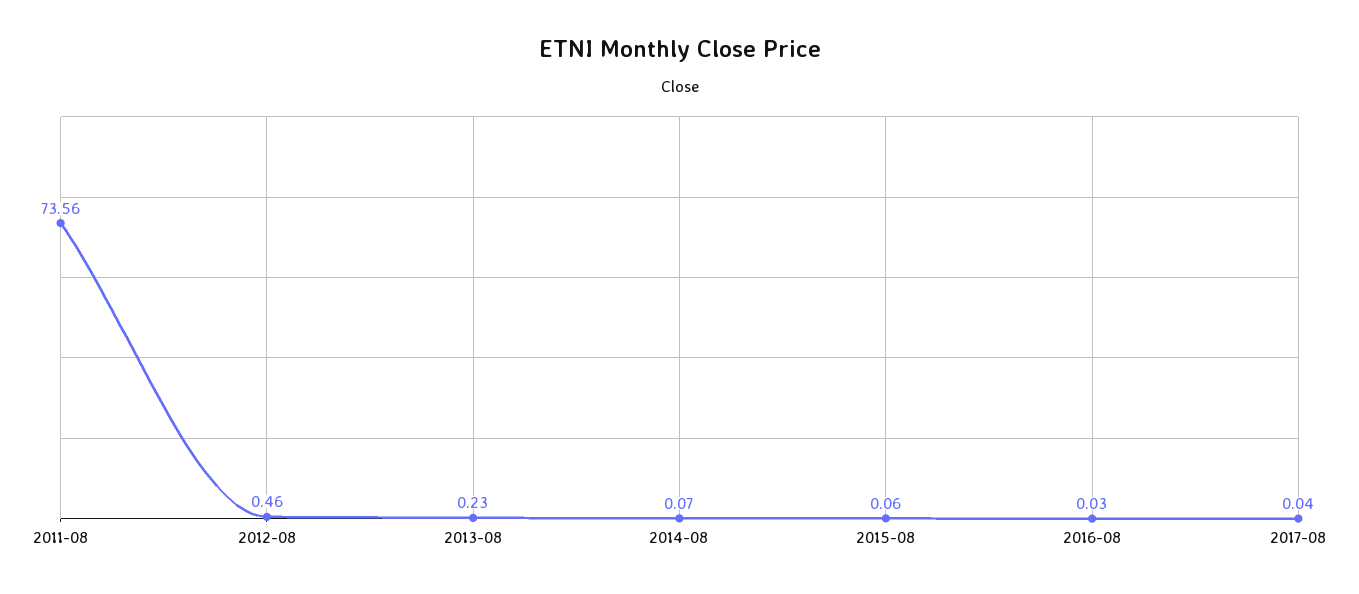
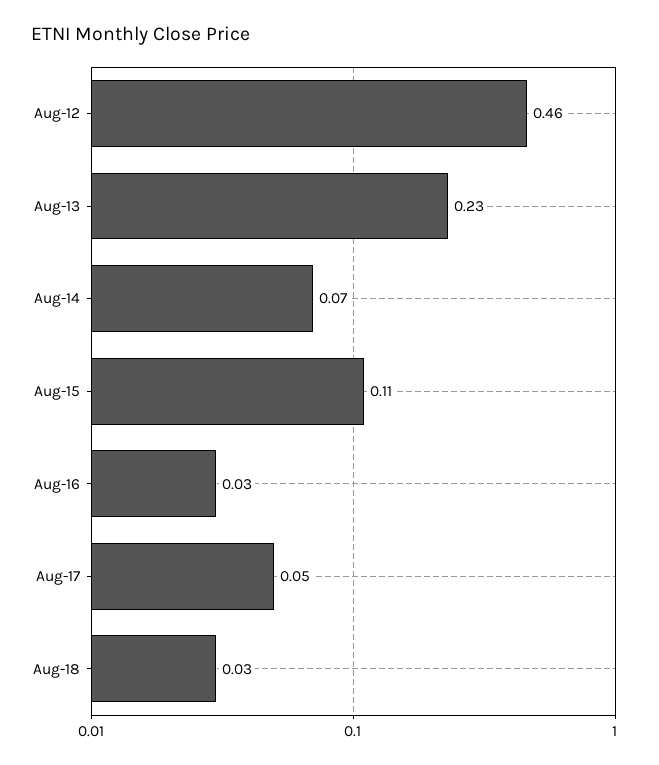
2011-08: 73.56 -> none
2015-08: 0.06 -> 0.11
2017-08: 0.04 -> 0.05
Aug-18: none -> 0.03

